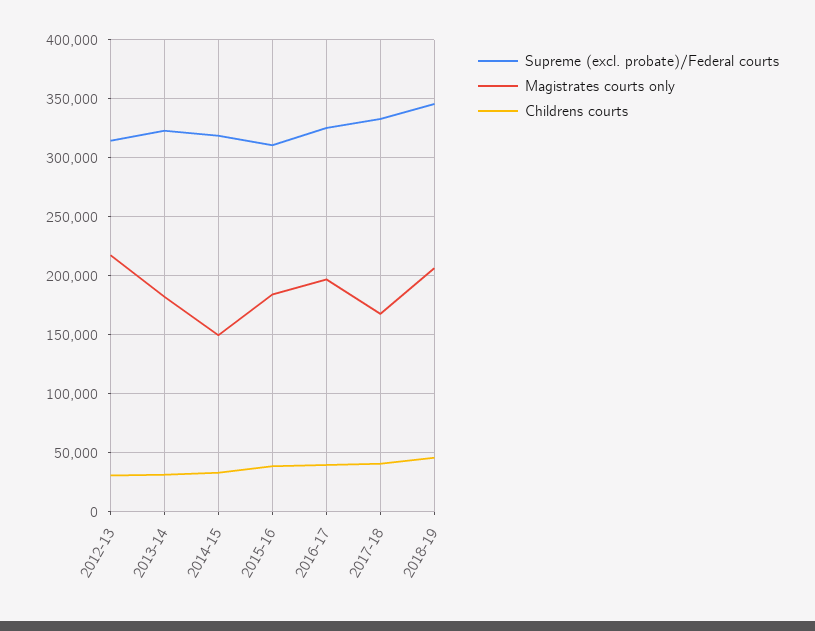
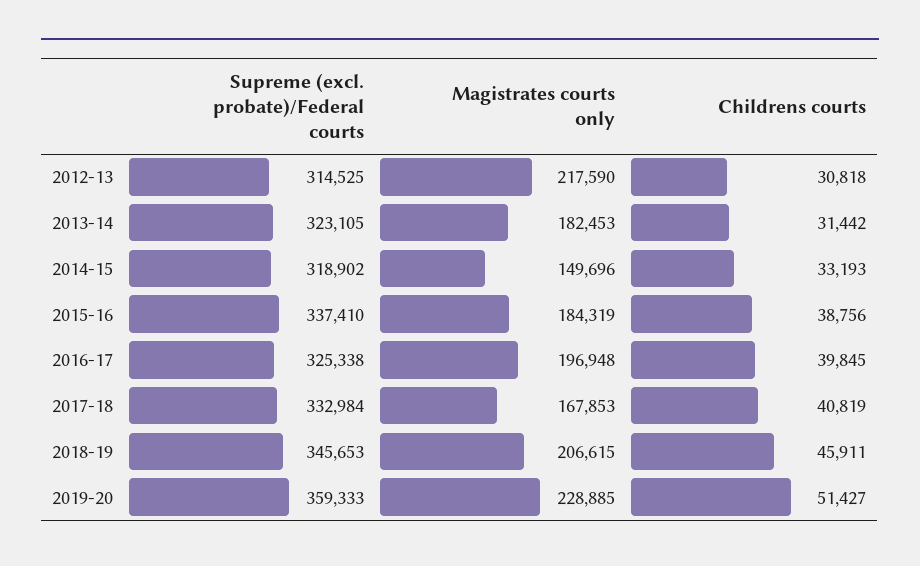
Supreme (excl. probate)/Federal courts, 2015-16: 310000 -> 337410
Supreme (excl. probate)/Federal courts, 2019-20: none -> 359333
Magistrates courts only, 2019-20: none -> 228885
Childrens courts, 2019-20: none -> 51427

